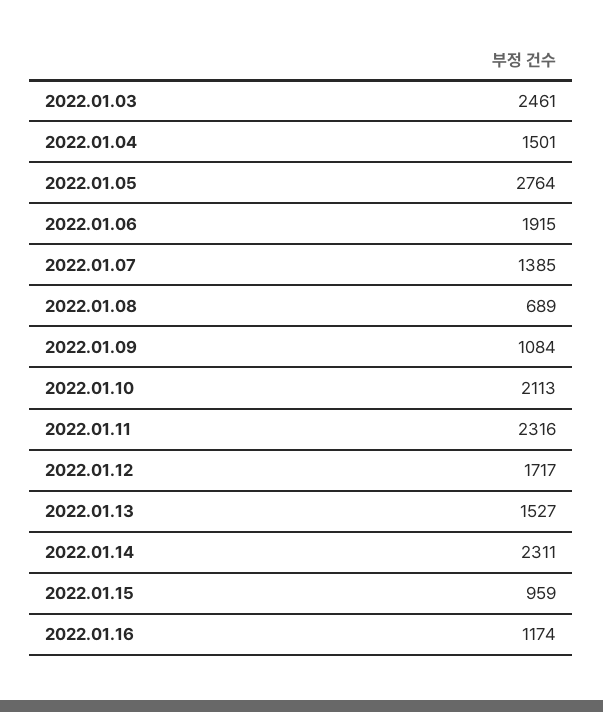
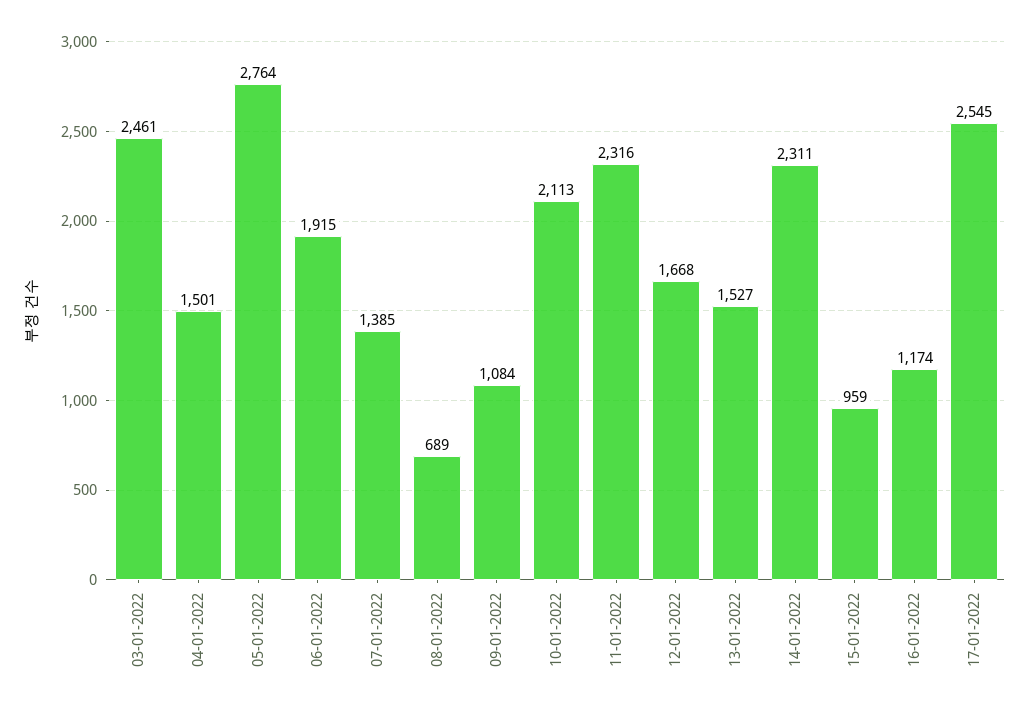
2022.01.12: 1717 -> 1668
17-01-2022: none -> 2545

